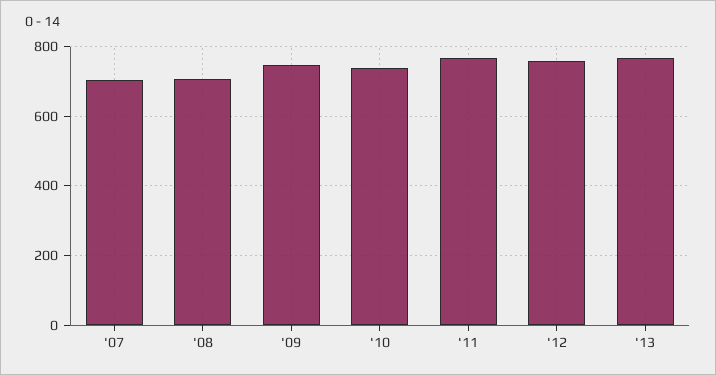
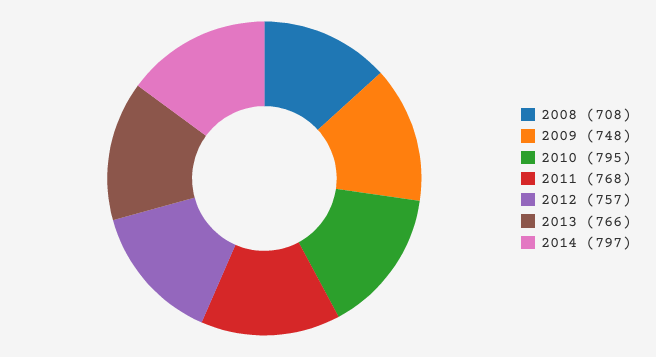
'07: 700 -> none
'10: 740 -> 795
2014: none -> 797

